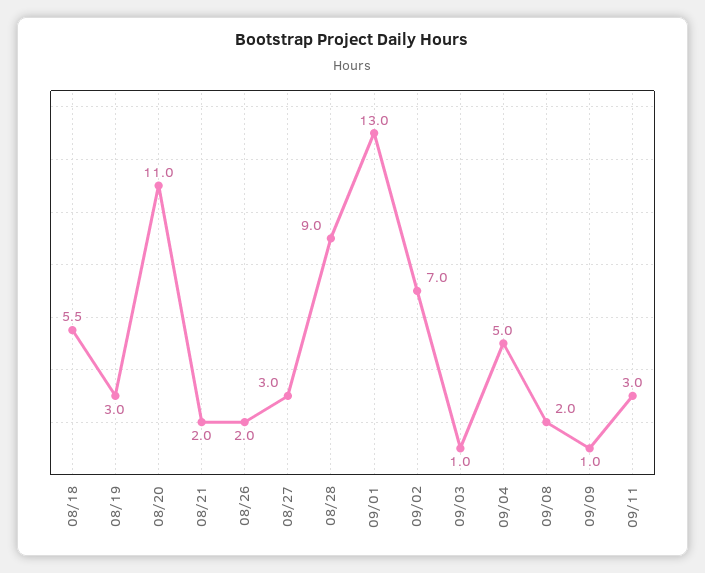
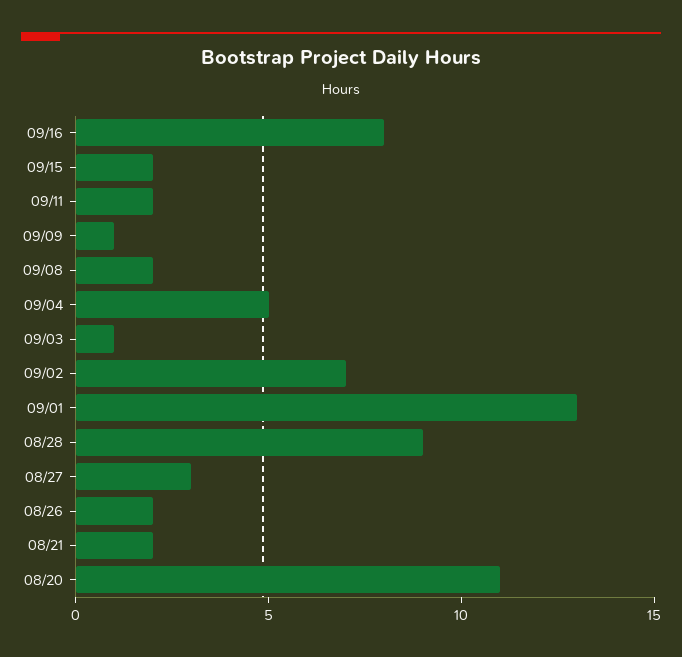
08/18: 5.5 -> none
08/19: 3 -> none
09/11: 3 -> 2
09/16: none -> 8
09/15: none -> 2

